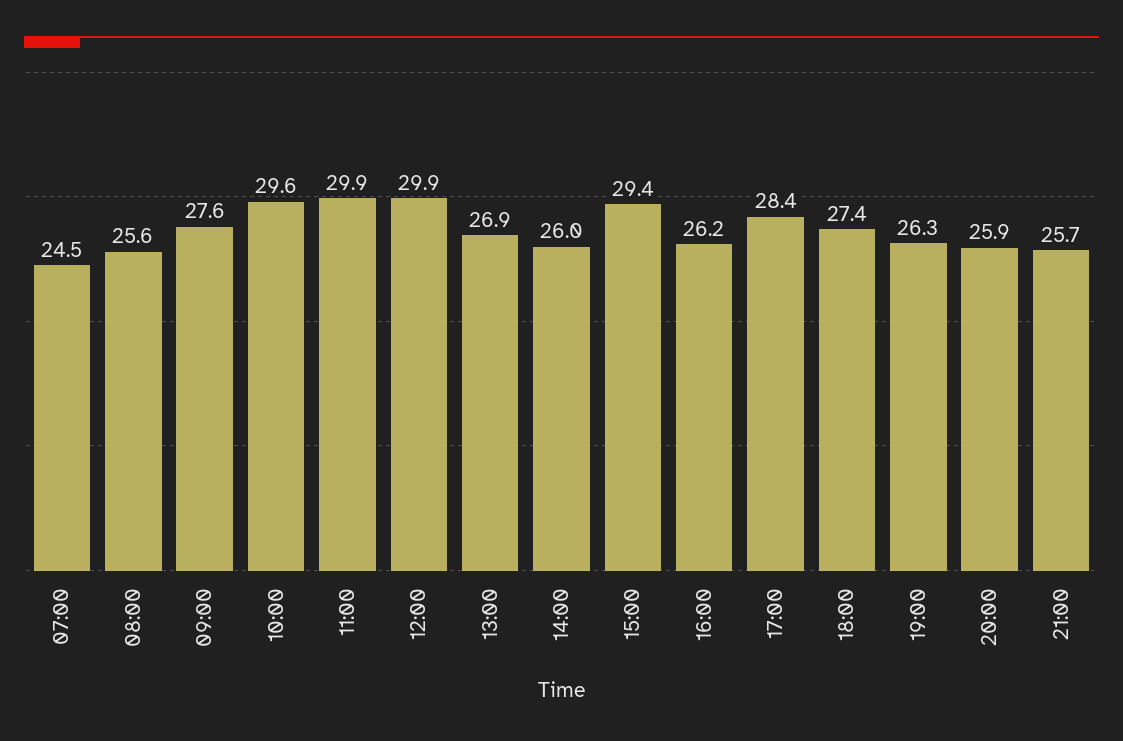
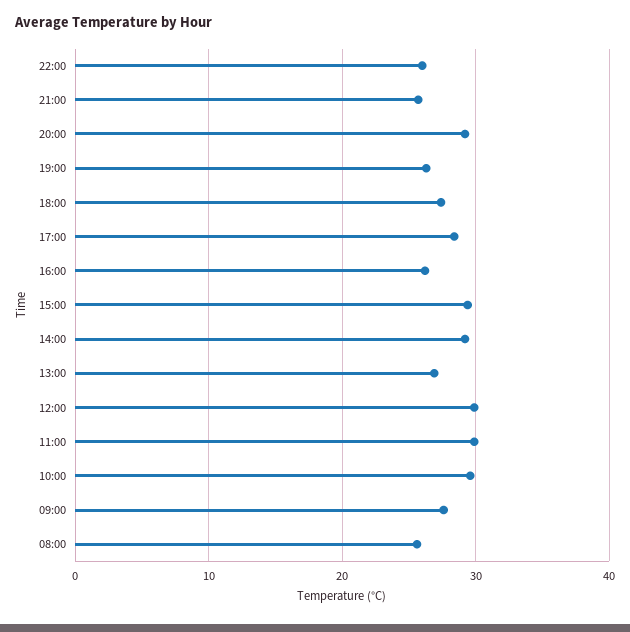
07:00: 24.5 -> none
14:00: 26 -> 29
20:00: 25.9 -> 29
22:00: none -> 26

